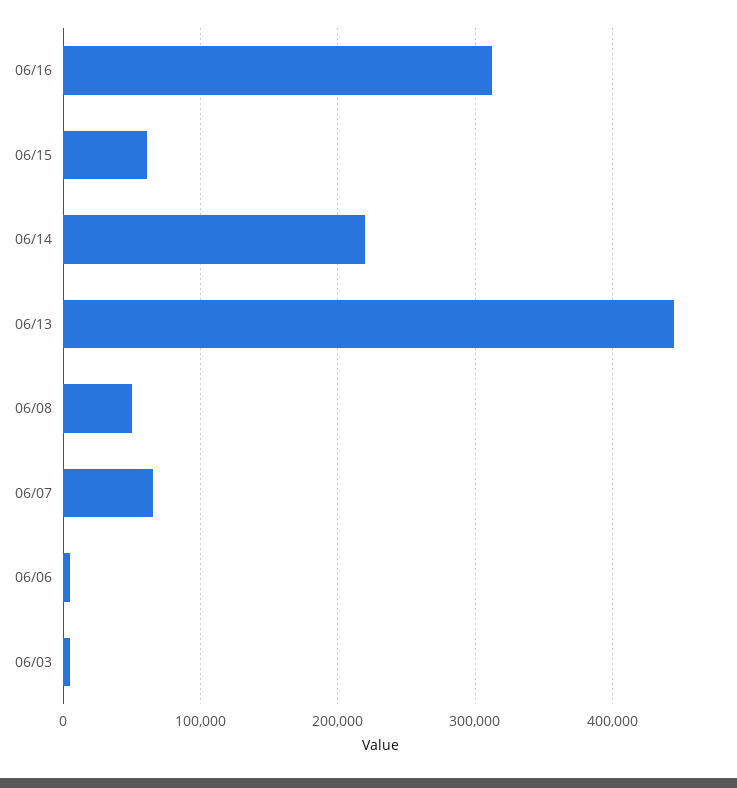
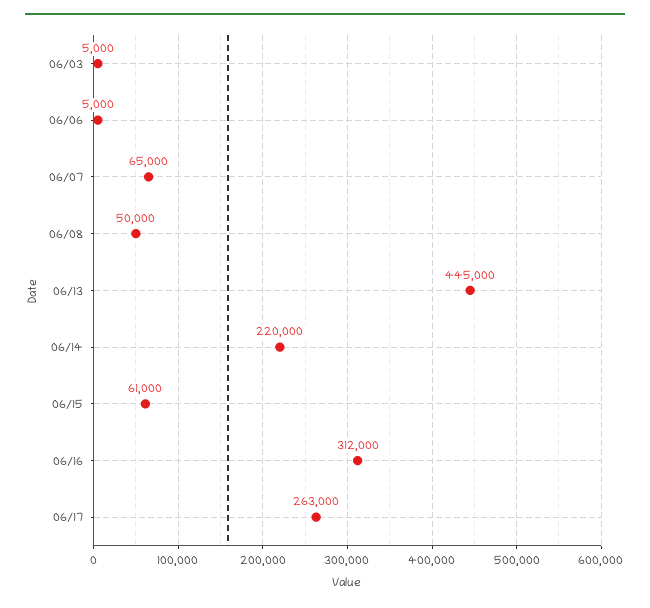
06/17: none -> 263000

